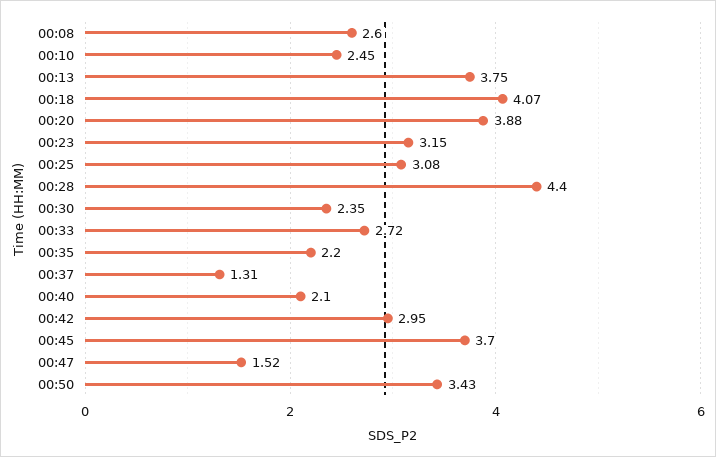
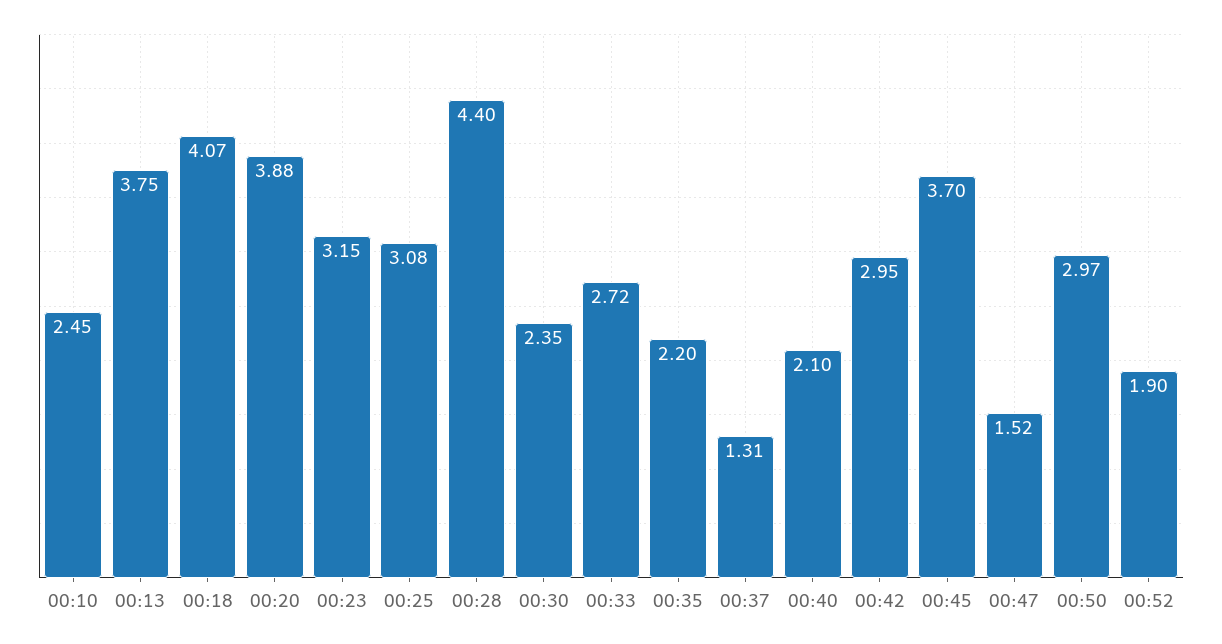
00:08: 2.6 -> none
00:50: 3.43 -> 2.97
00:52: none -> 1.9

